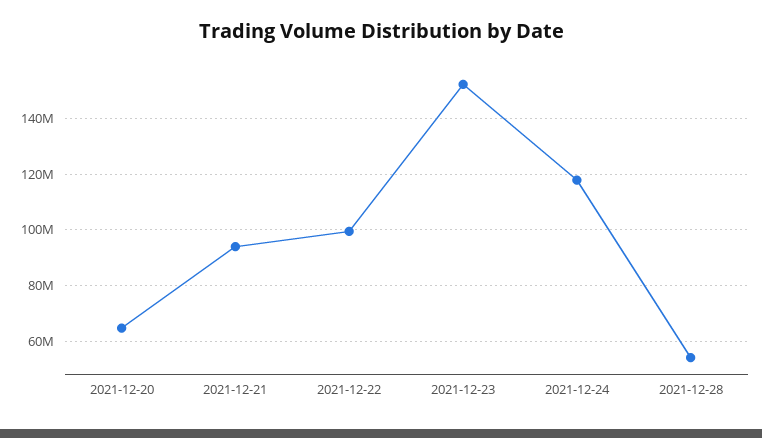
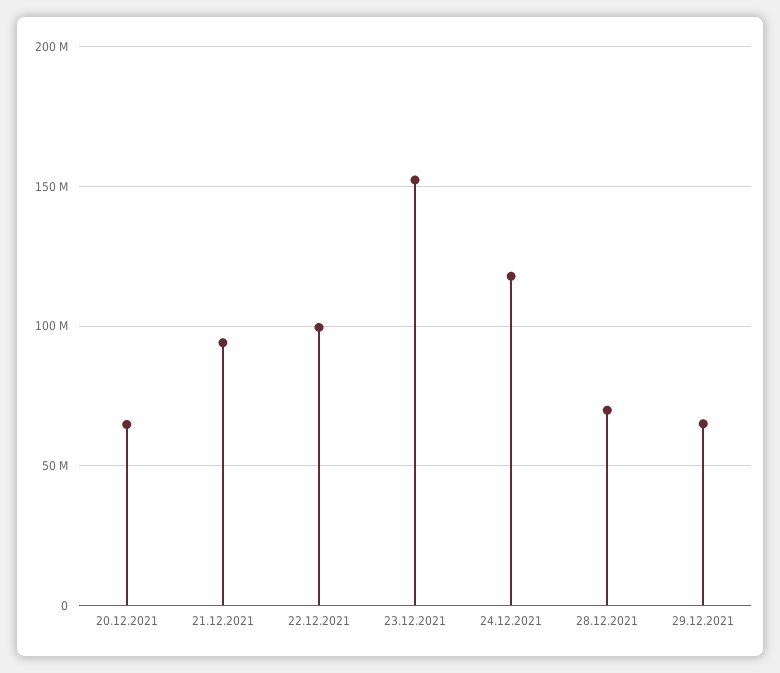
2021-12-28: 55000000 -> 70000000
29.12.2021: none -> 65000000

